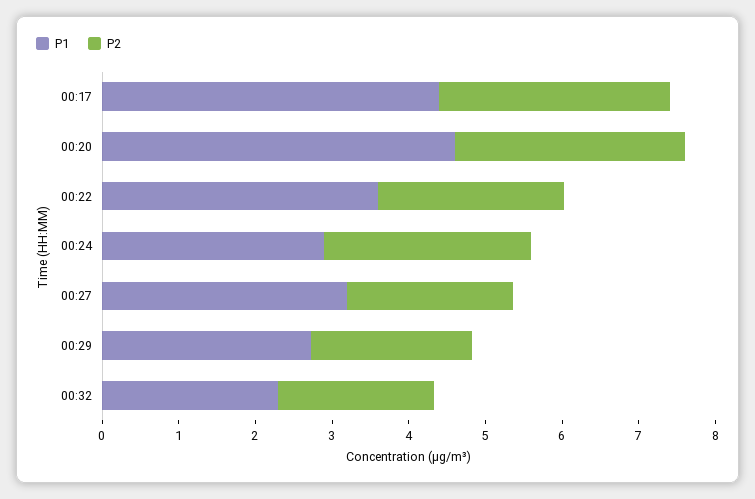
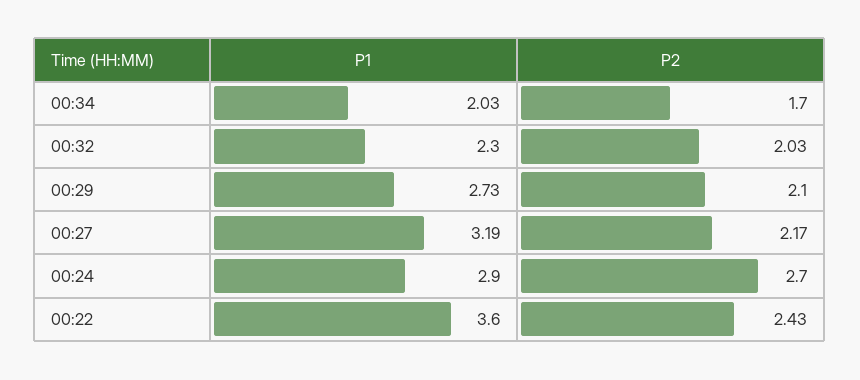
P1, 00:17: 4.4 -> none
P2, 00:17: 3 -> none
P1, 00:20: 4.6 -> none
P2, 00:20: 3 -> none
P1, 00:34: none -> 2.03
P2, 00:34: none -> 1.7

